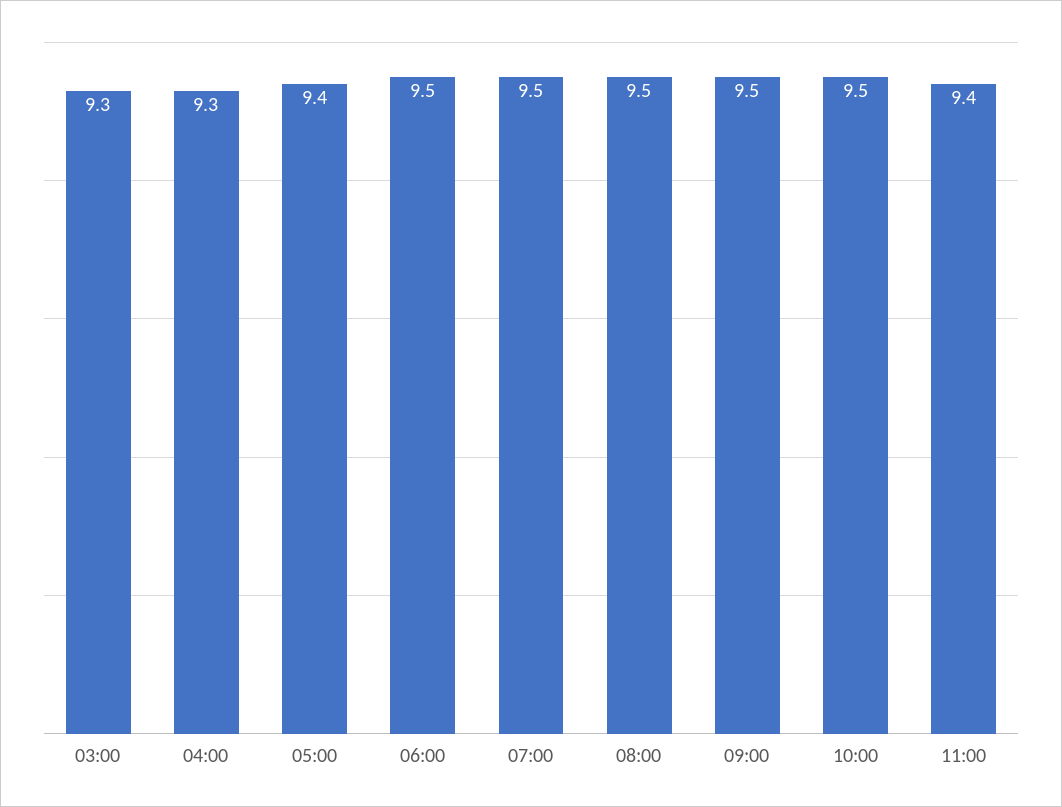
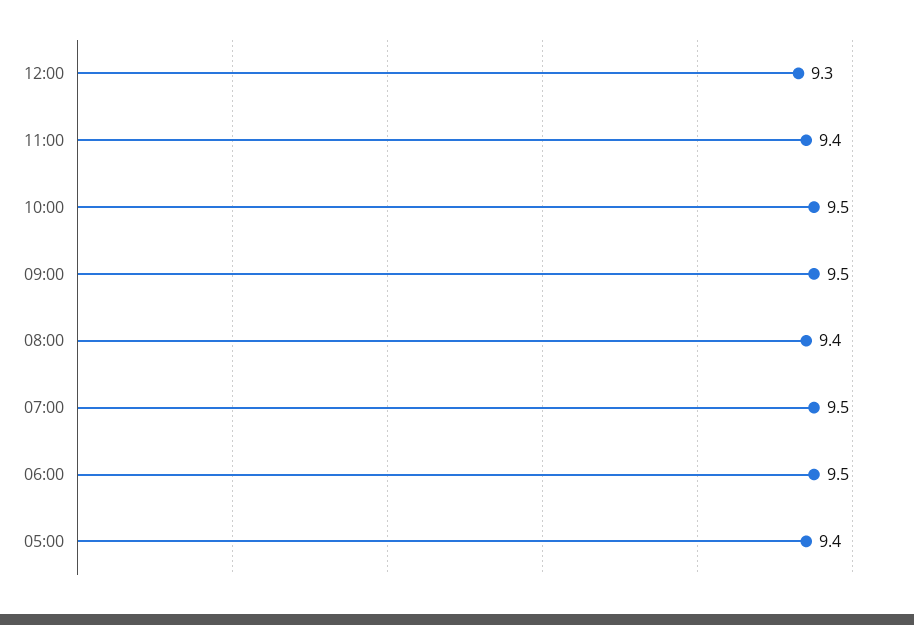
03:00: 9.3 -> none
04:00: 9.3 -> none
08:00: 9.5 -> 9.4
12:00: none -> 9.3

